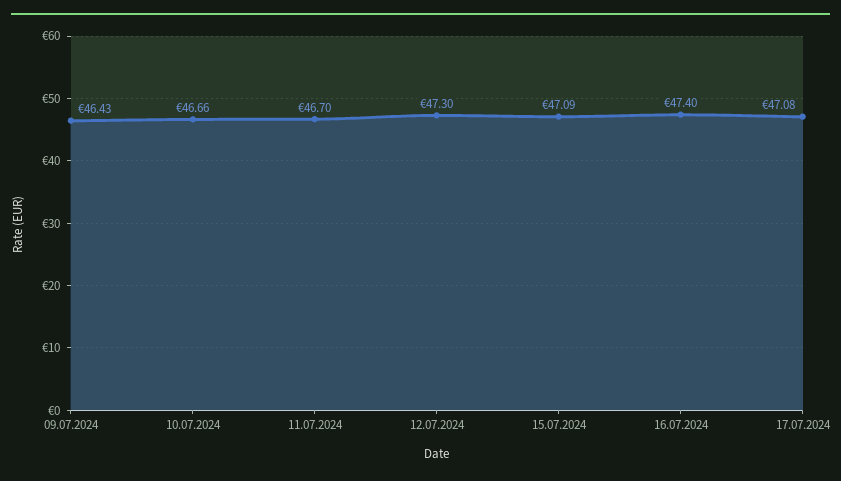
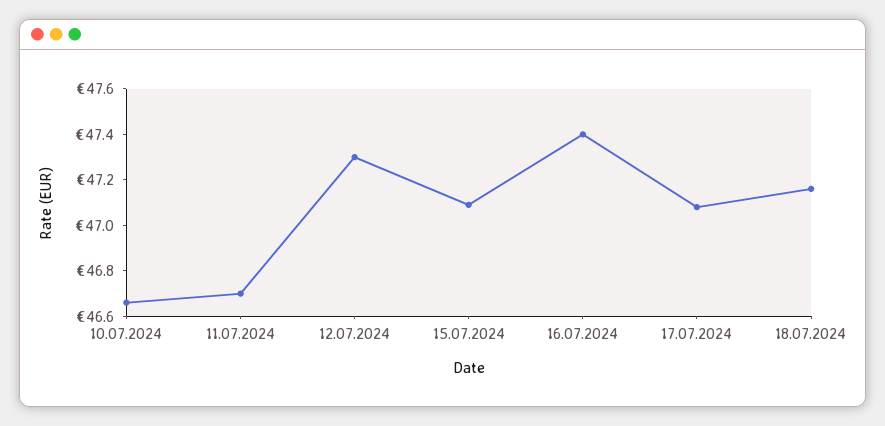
09.07.2024: 46.43 -> none
18.07.2024: none -> 47.15

